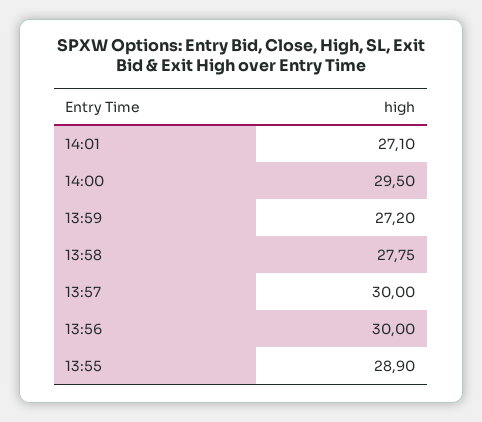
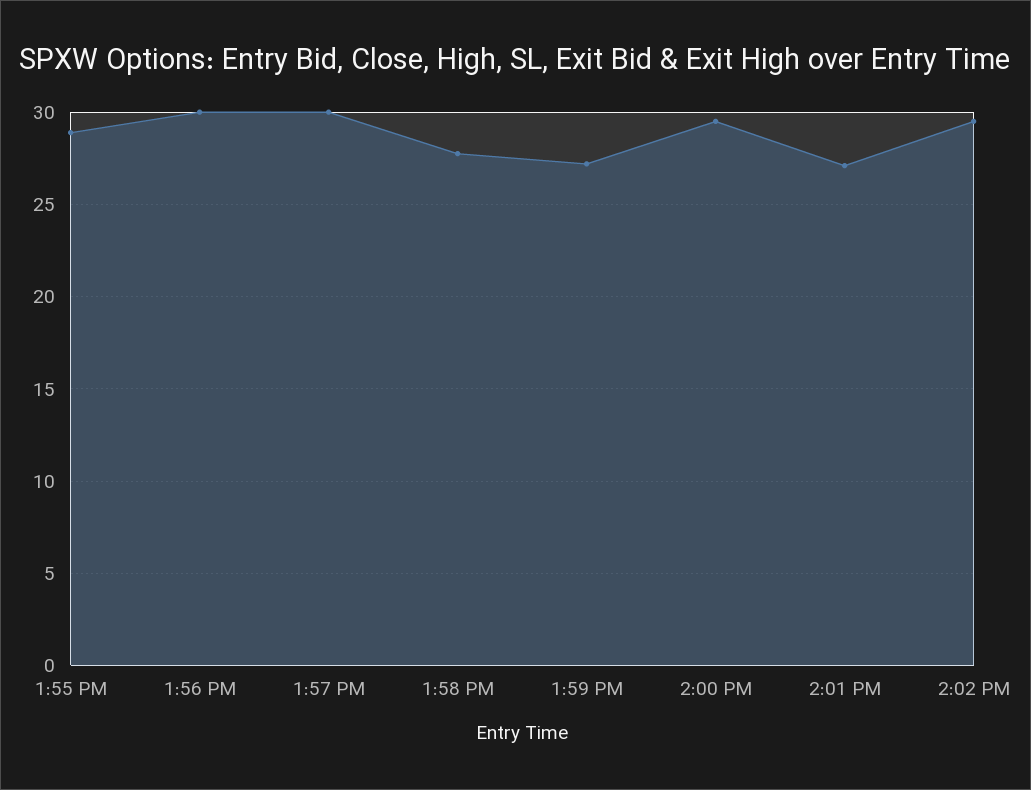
2:02 PM: none -> 29.5

